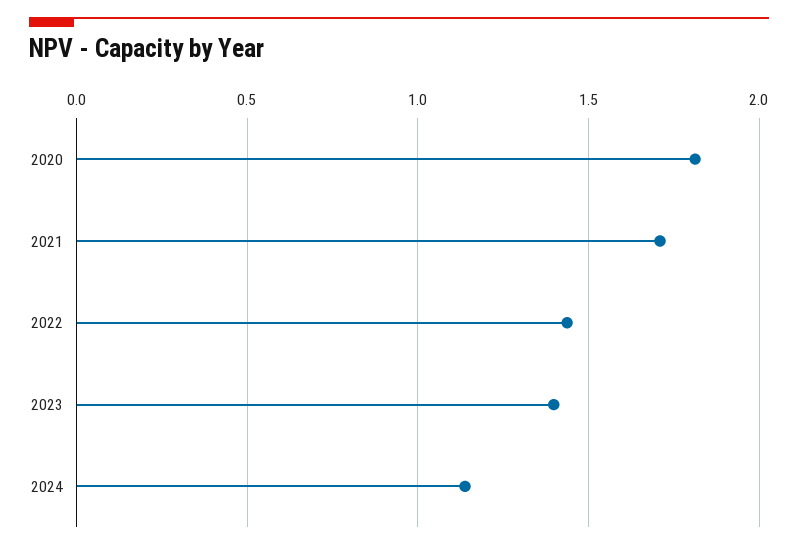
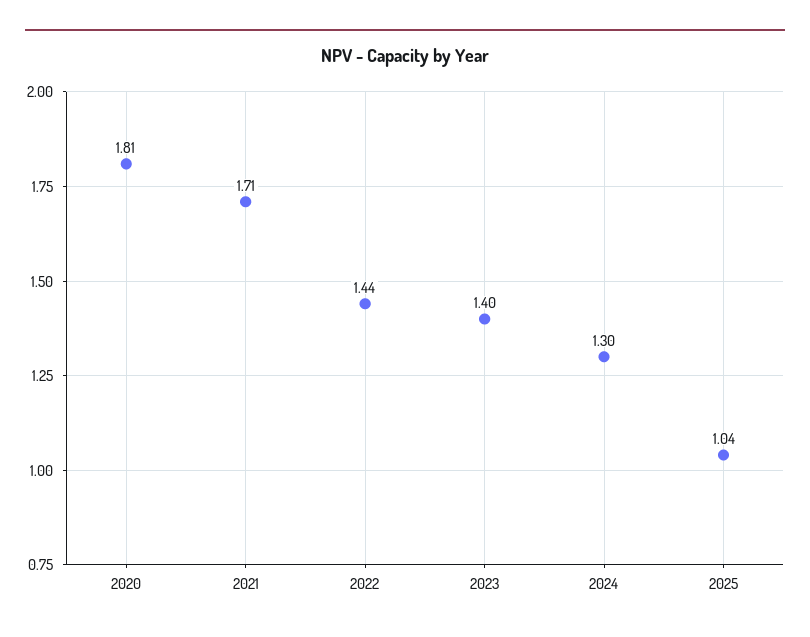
2024: 1.15 -> 1.3
2025: none -> 1.04

